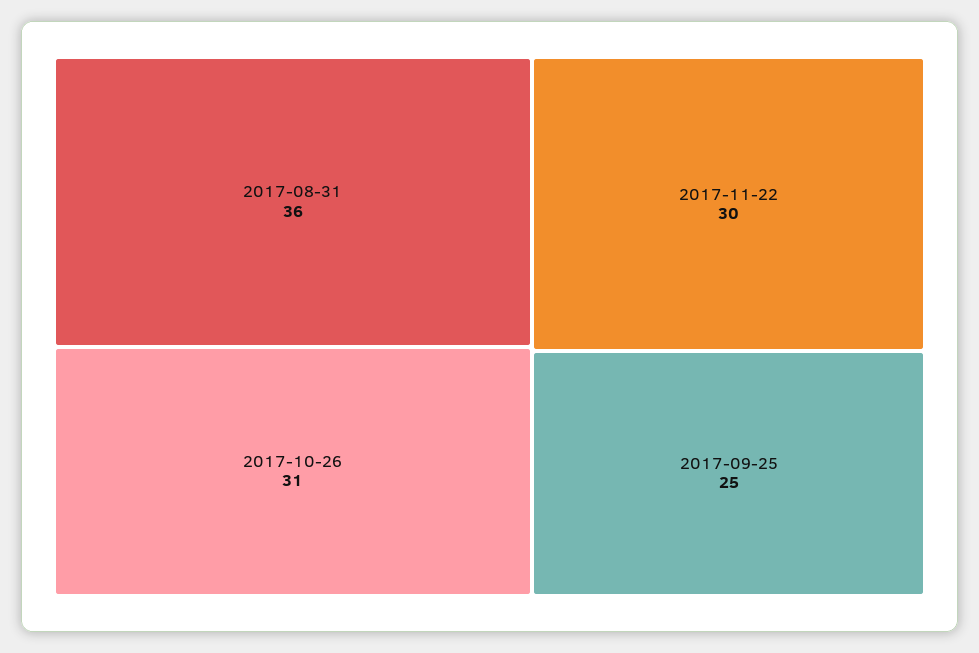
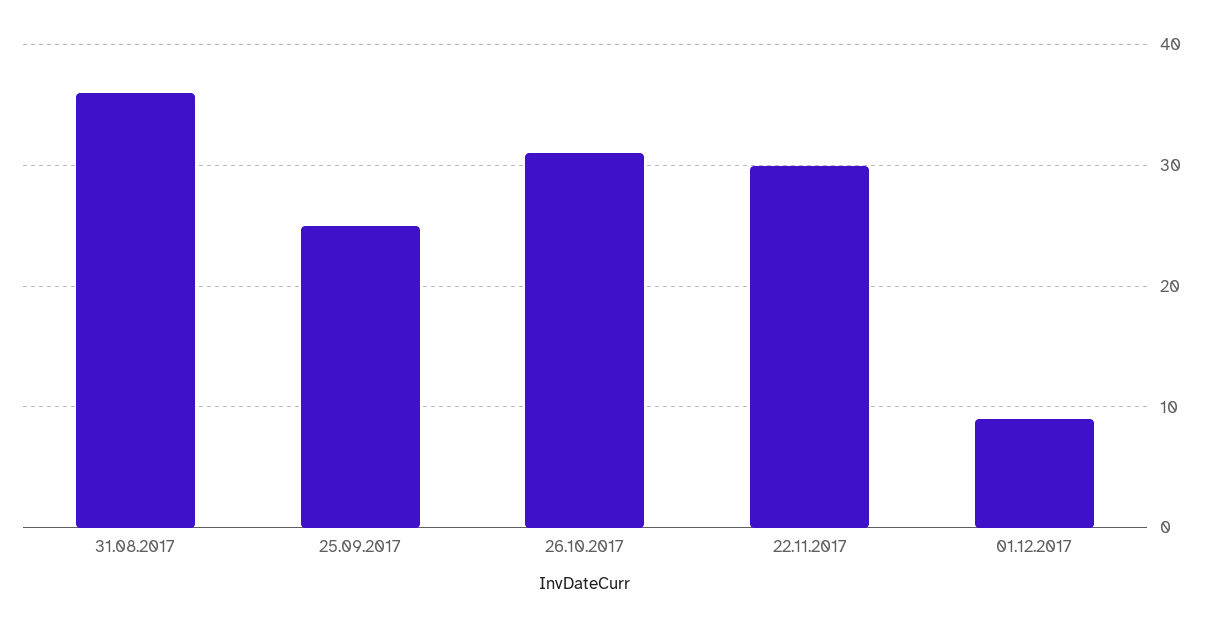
01.12.2017: none -> 9

